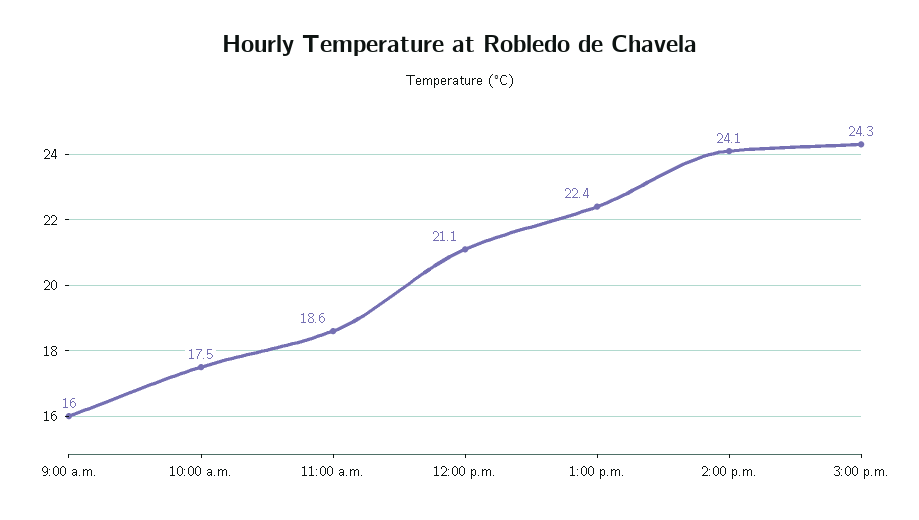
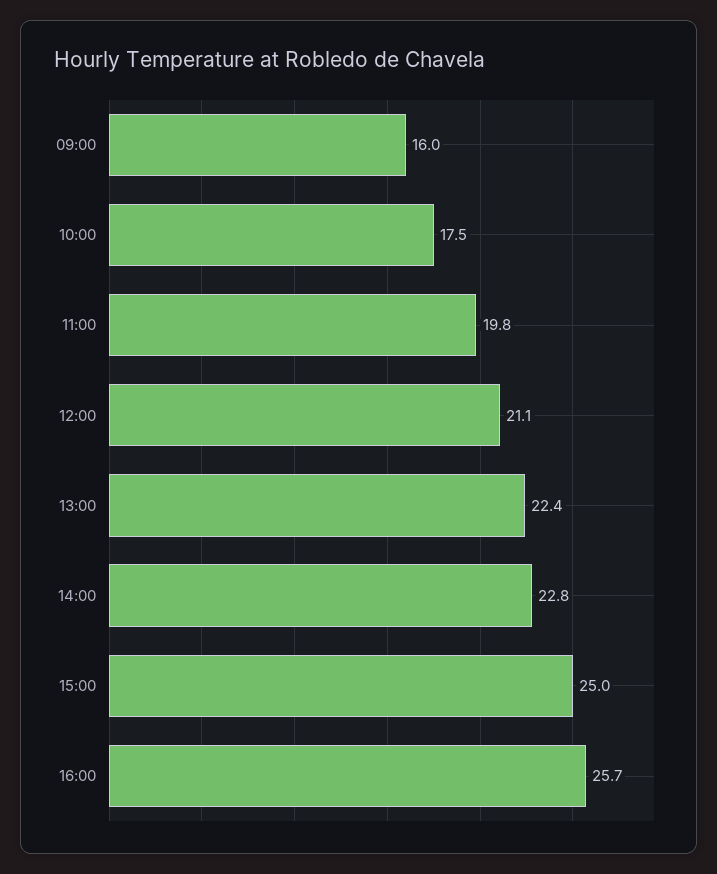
11:00 a.m.: 18.6 -> 19.8
2:00 p.m.: 24.1 -> 22.8
3:00 p.m.: 24.3 -> 25
16:00: none -> 25.7

